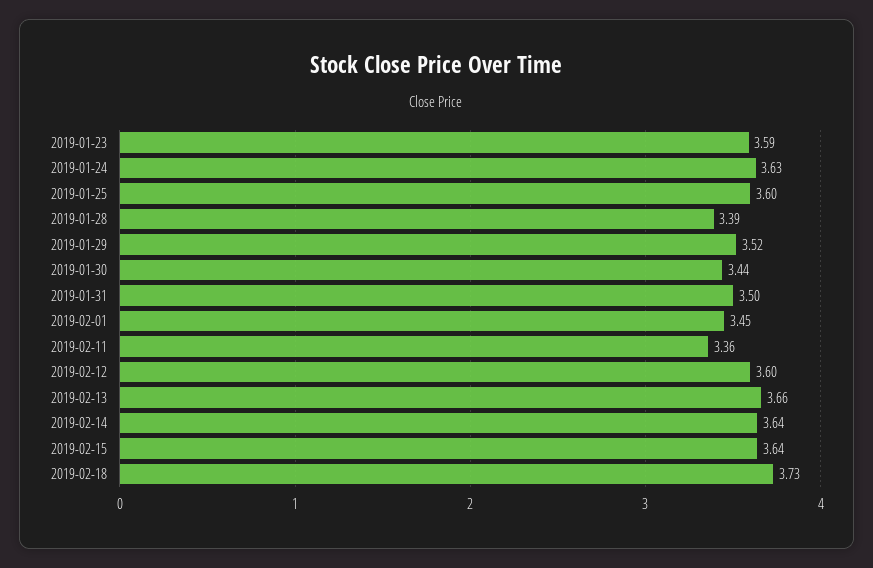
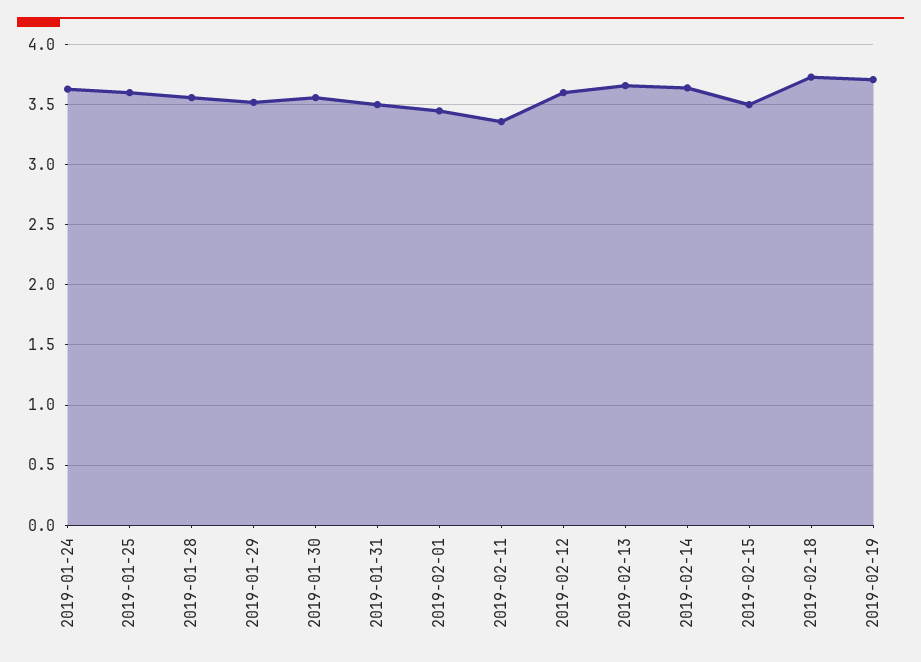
2019-01-23: 3.59 -> none
2019-01-28: 3.39 -> 3.55
2019-01-30: 3.44 -> 3.55
2019-02-15: 3.64 -> 3.5
2019-02-19: none -> 3.7

